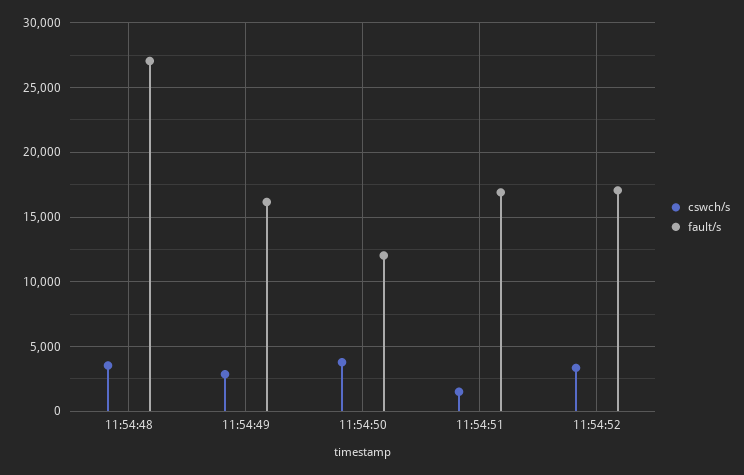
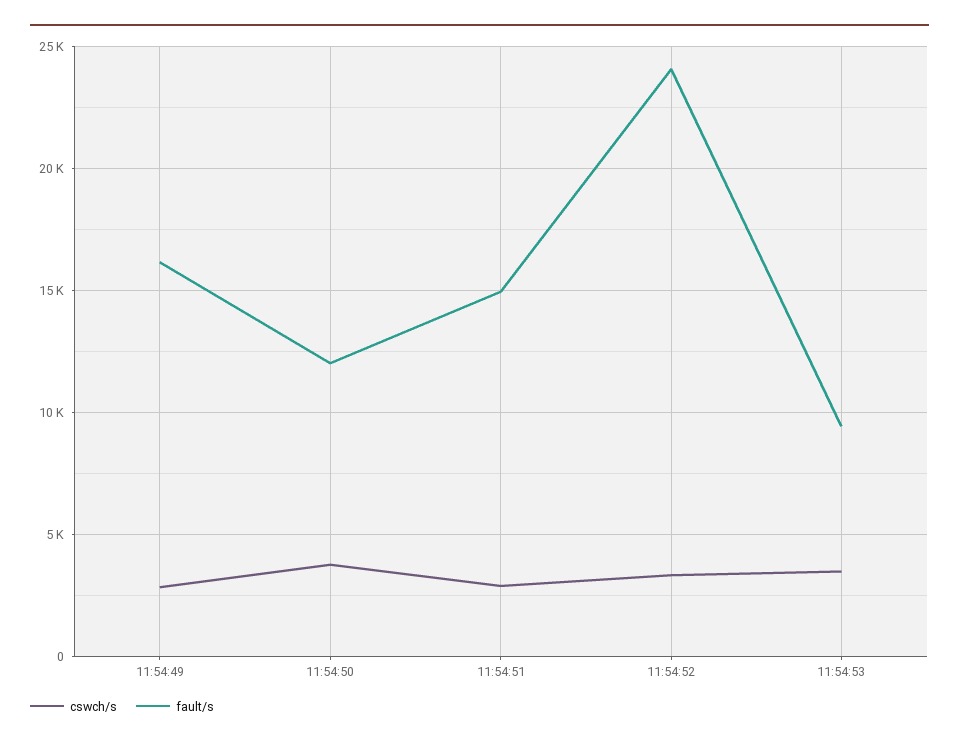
cswch/s, 11:54:48: 3500 -> none
fault/s, 11:54:48: 27000 -> none
cswch/s, 11:54:51: 1500 -> 3000
fault/s, 11:54:51: 17000 -> 15000
fault/s, 11:54:52: 17000 -> 24000
cswch/s, 11:54:53: none -> 3500
fault/s, 11:54:53: none -> 9500

